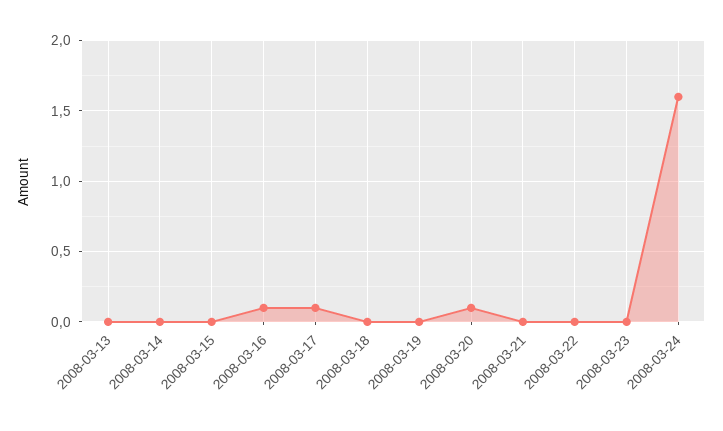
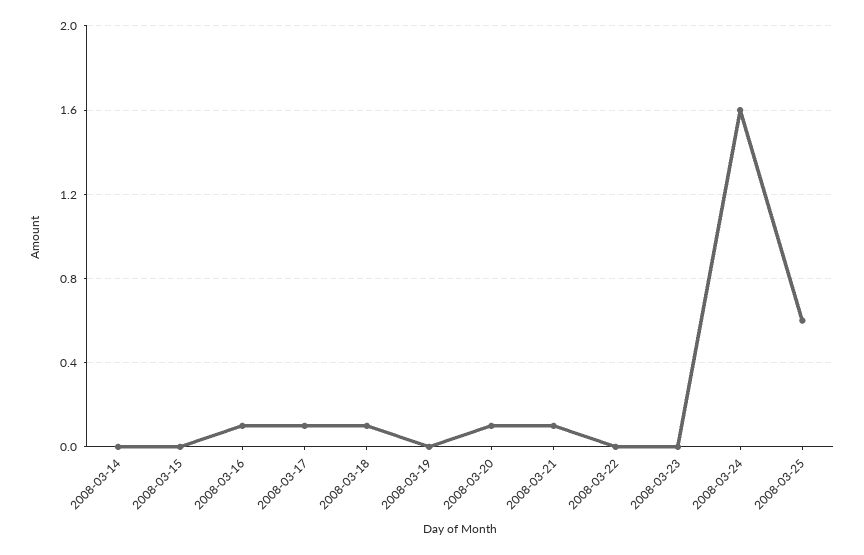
2008-03-13: 0 -> none
2008-03-18: 0 -> 0.1
2008-03-21: 0 -> 0.1
2008-03-25: none -> 0.6

